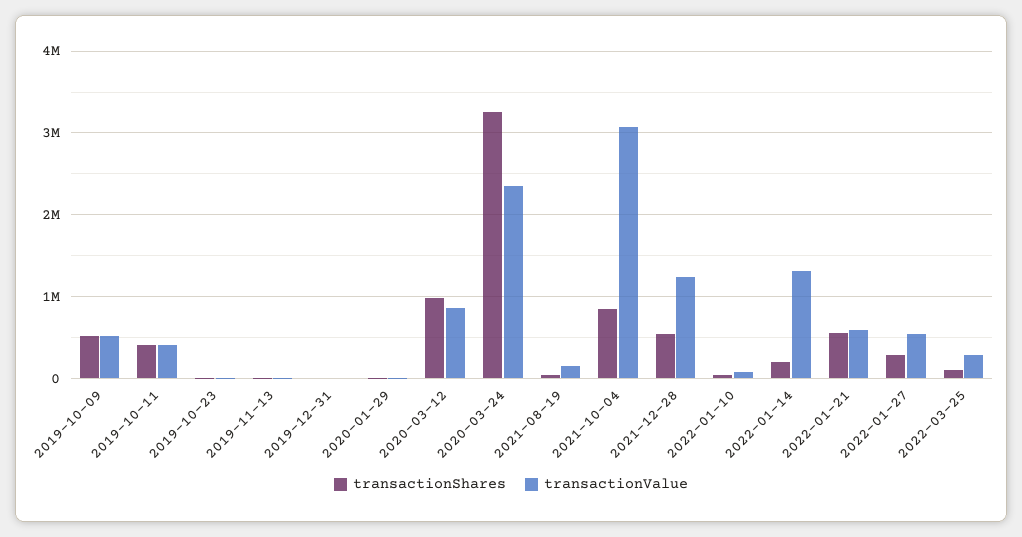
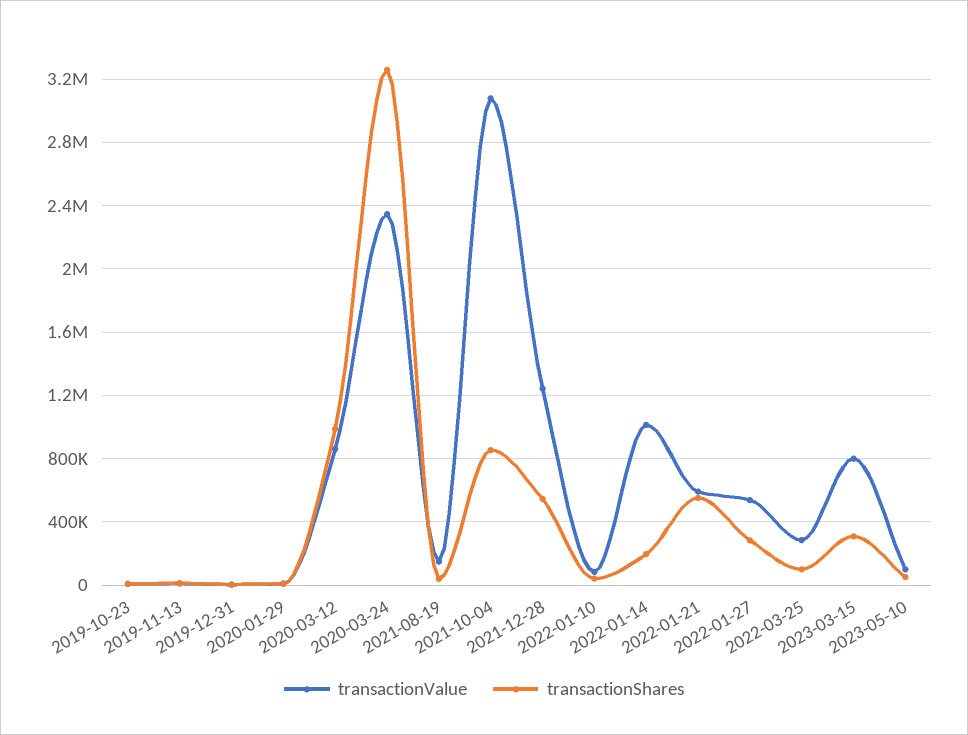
transactionShares, 2019-10-09: 500000 -> none
transactionValue, 2019-10-09: 500000 -> none
transactionShares, 2019-10-11: 400000 -> none
transactionValue, 2019-10-11: 400000 -> none
transactionValue, 2022-01-14: 1300000 -> 1000000
transactionValue, 2023-03-15: none -> 800000
transactionShares, 2023-03-15: none -> 300000
transactionValue, 2023-05-10: none -> 100000
transactionShares, 2023-05-10: none -> 50000

